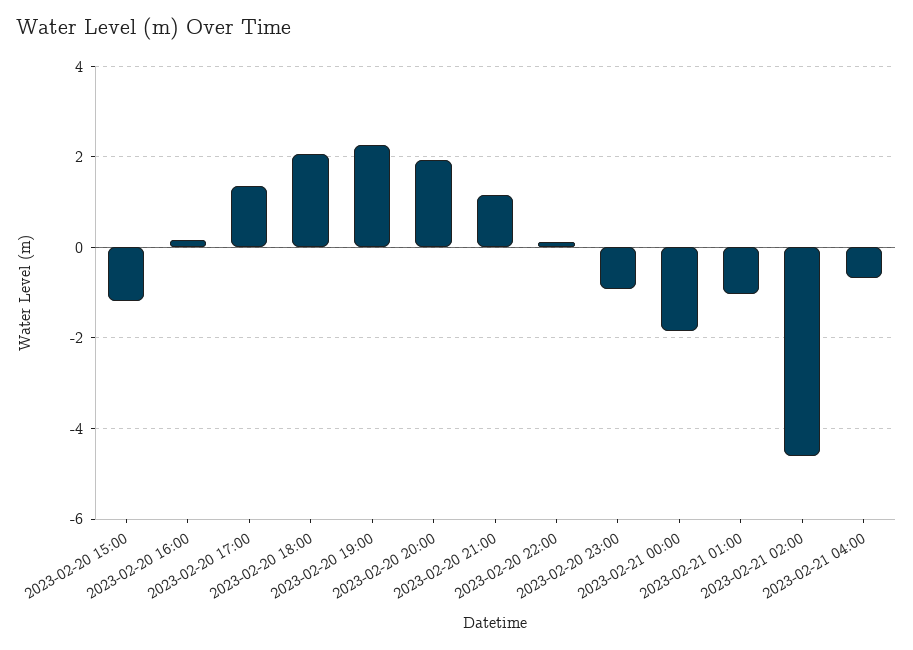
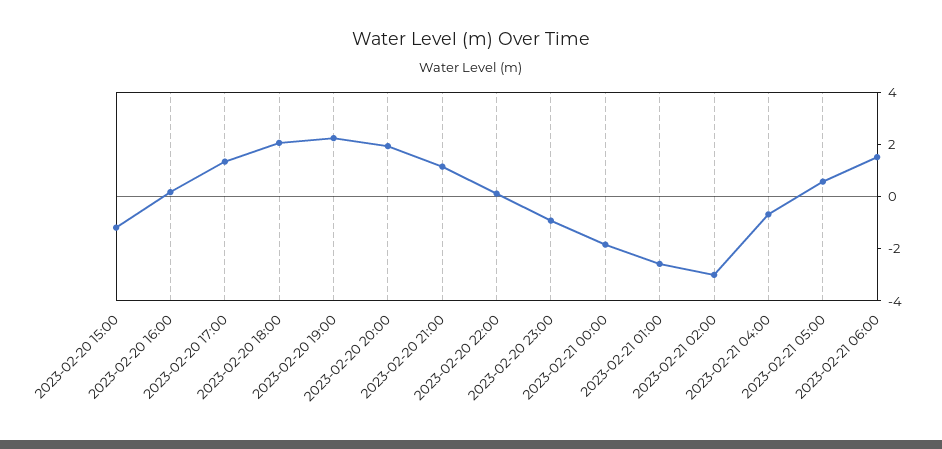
2023-02-21 01:00: -1 -> -2.5
2023-02-21 02:00: -4.6 -> -3
2023-02-21 05:00: none -> 0.5
2023-02-21 06:00: none -> 1.5

